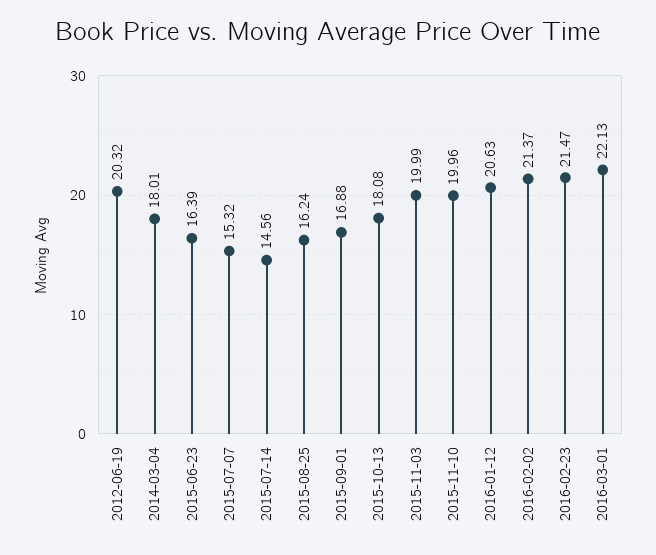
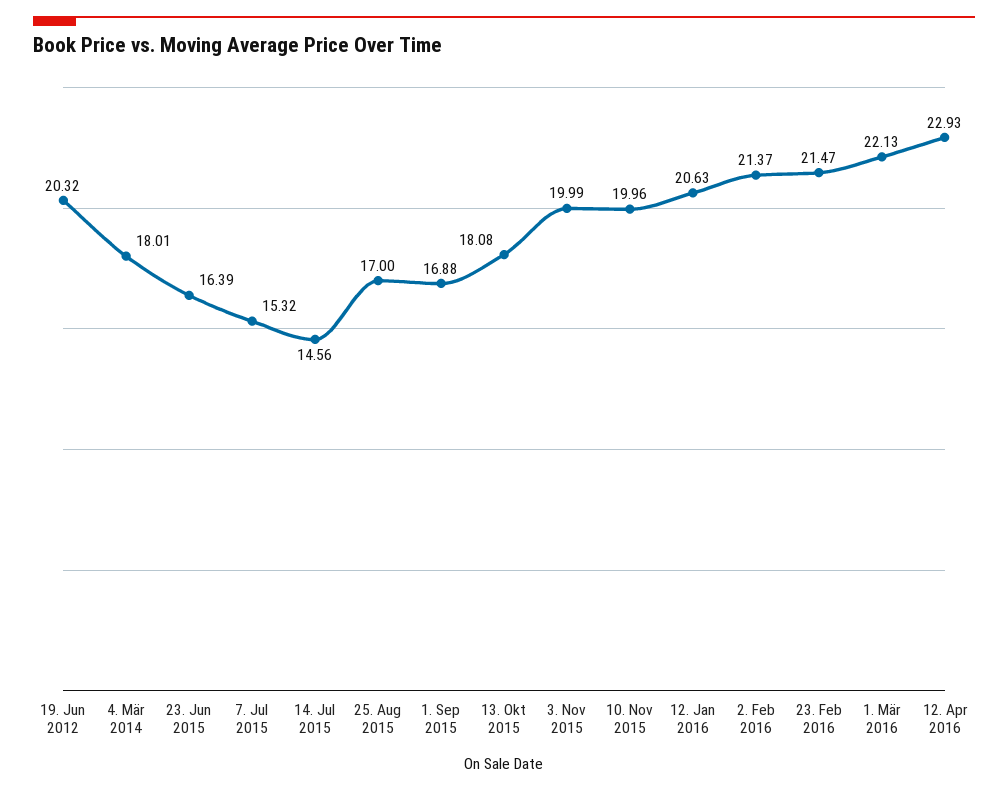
2015-08-25: 16.24 -> 17
12. Apr 2016: none -> 22.93

